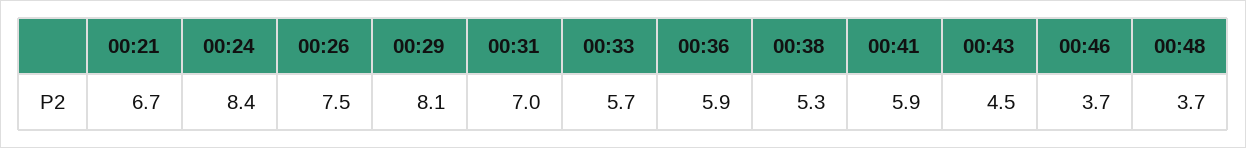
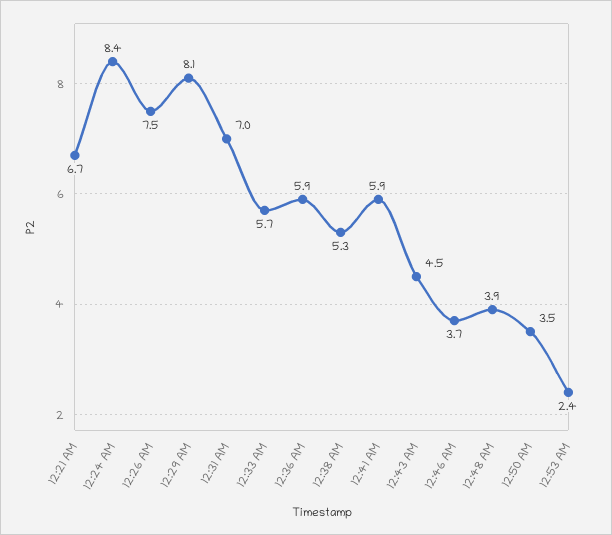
00:48: 3.7 -> 3.9
12:50 AM: none -> 3.5
12:53 AM: none -> 2.4

